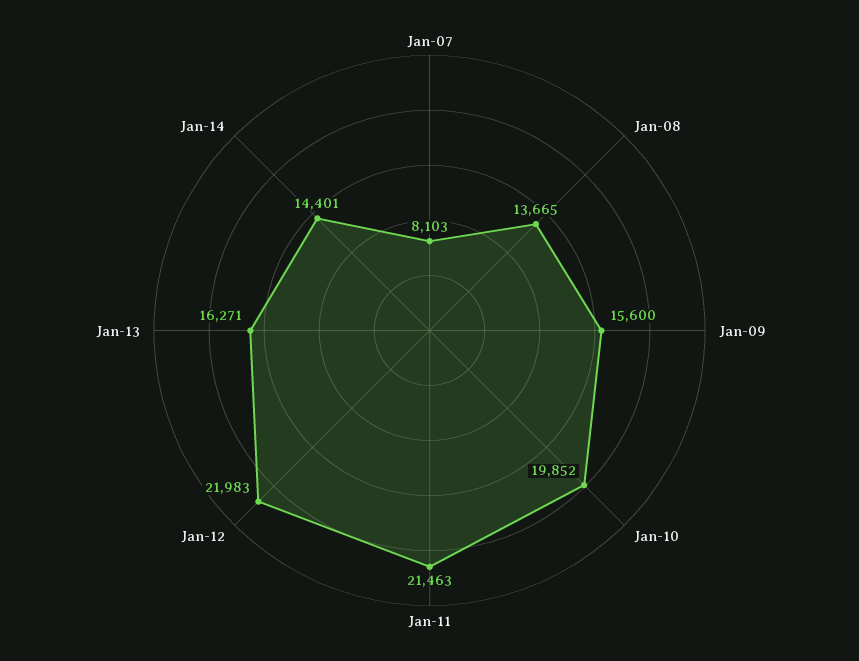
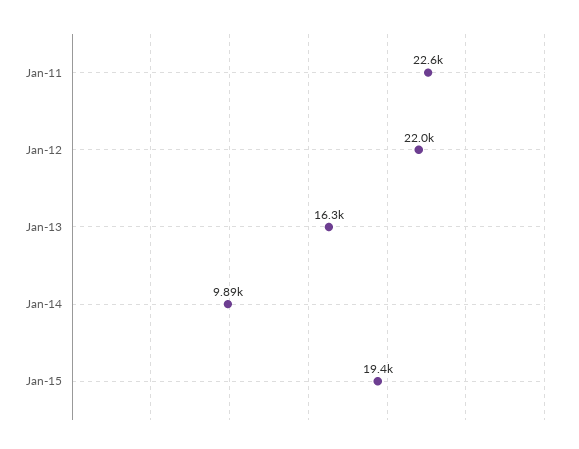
Jan-07: 8103 -> none
Jan-08: 13665 -> none
Jan-09: 15600 -> none
Jan-10: 19852 -> none
Jan-11: 21463 -> 22600
Jan-14: 14401 -> 9890
Jan-15: none -> 19400

